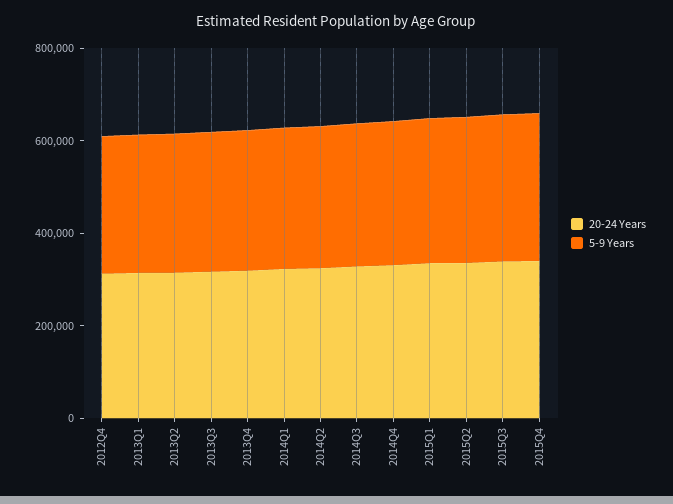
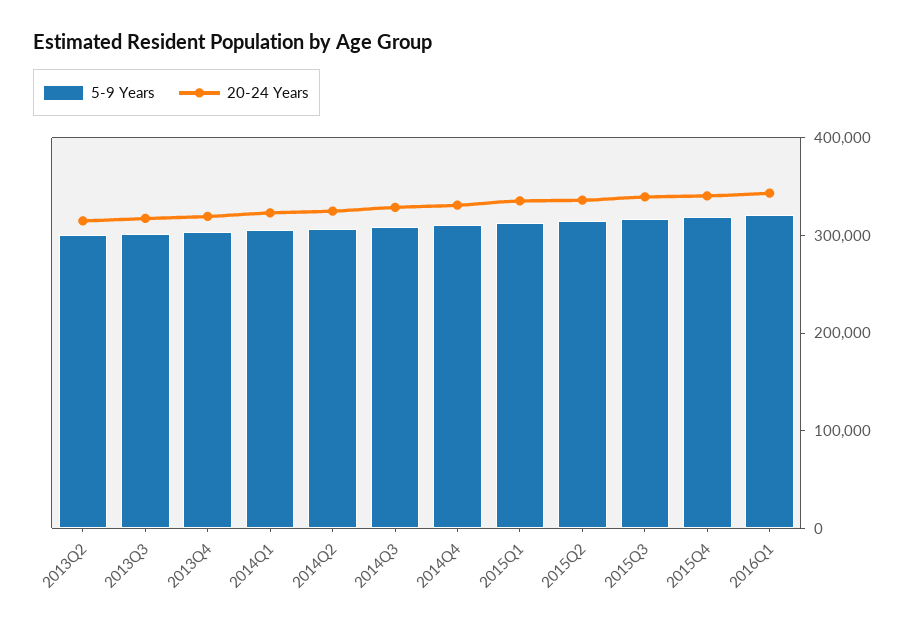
20-24 Years, 2012Q4: 300000 -> none
5-9 Years, 2012Q4: 300000 -> none
20-24 Years, 2013Q1: 300000 -> none
5-9 Years, 2013Q1: 300000 -> none
5-9 Years, 2016Q1: none -> 320000
20-24 Years, 2016Q1: none -> 340000

